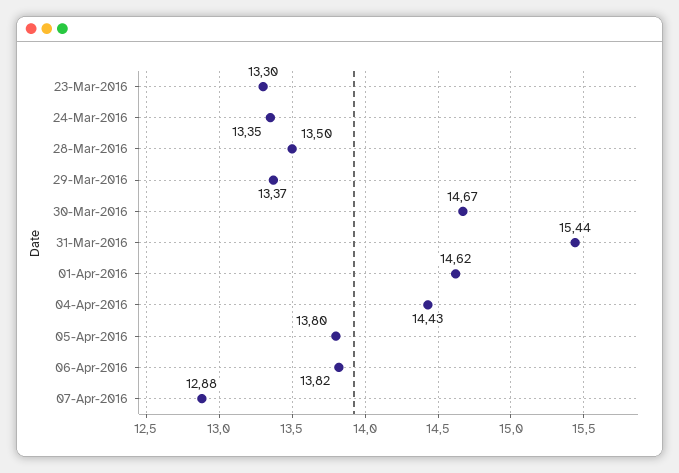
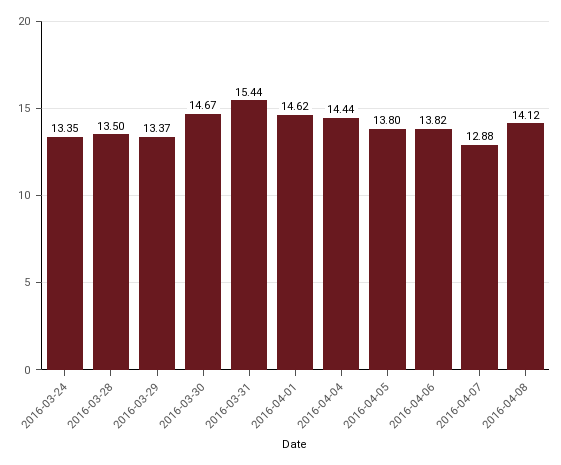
23-Mar-2016: 13.3 -> none
04-Apr-2016: 14.43 -> 14.44
2016-04-08: none -> 14.12

